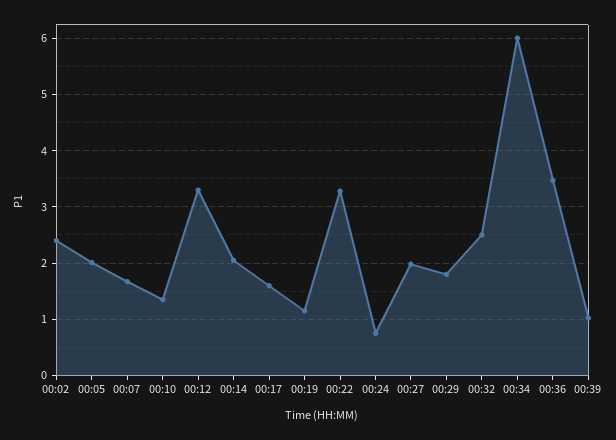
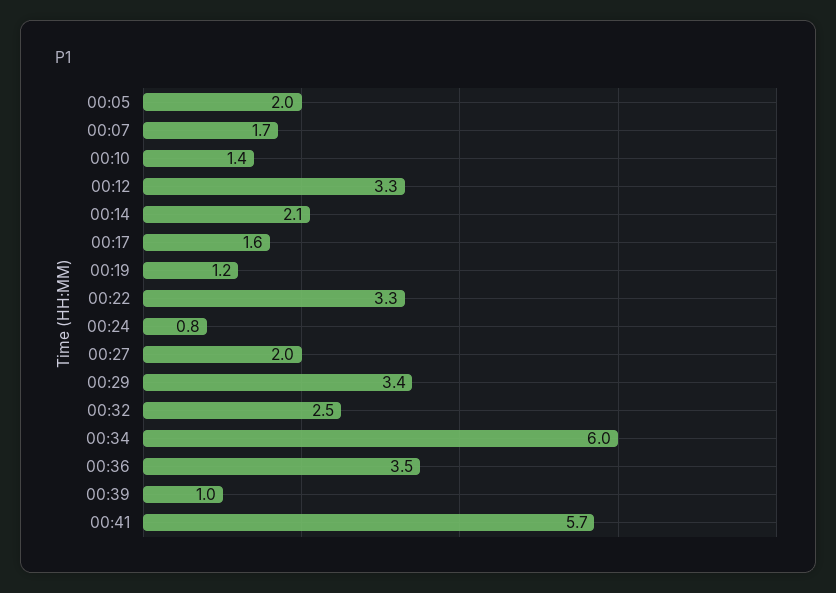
00:02: 2.4 -> none
00:29: 1.8 -> 3.4
00:41: none -> 5.7

